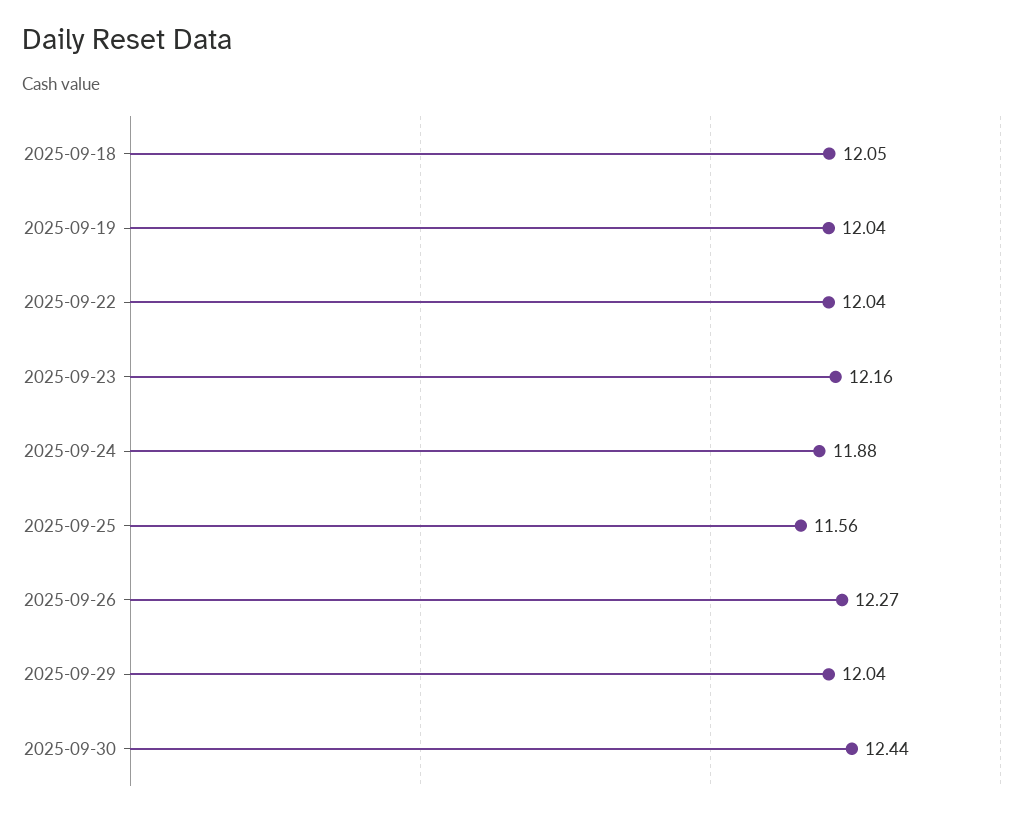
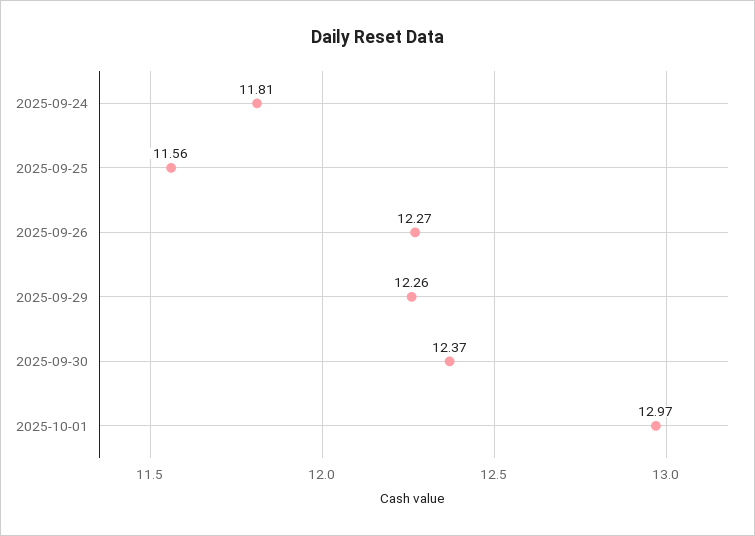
2025-09-18: 12.05 -> none
2025-09-19: 12.04 -> none
2025-09-22: 12.04 -> none
2025-09-23: 12.16 -> none
2025-09-24: 11.88 -> 11.81
2025-09-29: 12.04 -> 12.26
2025-09-30: 12.44 -> 12.37
2025-10-01: none -> 12.97

